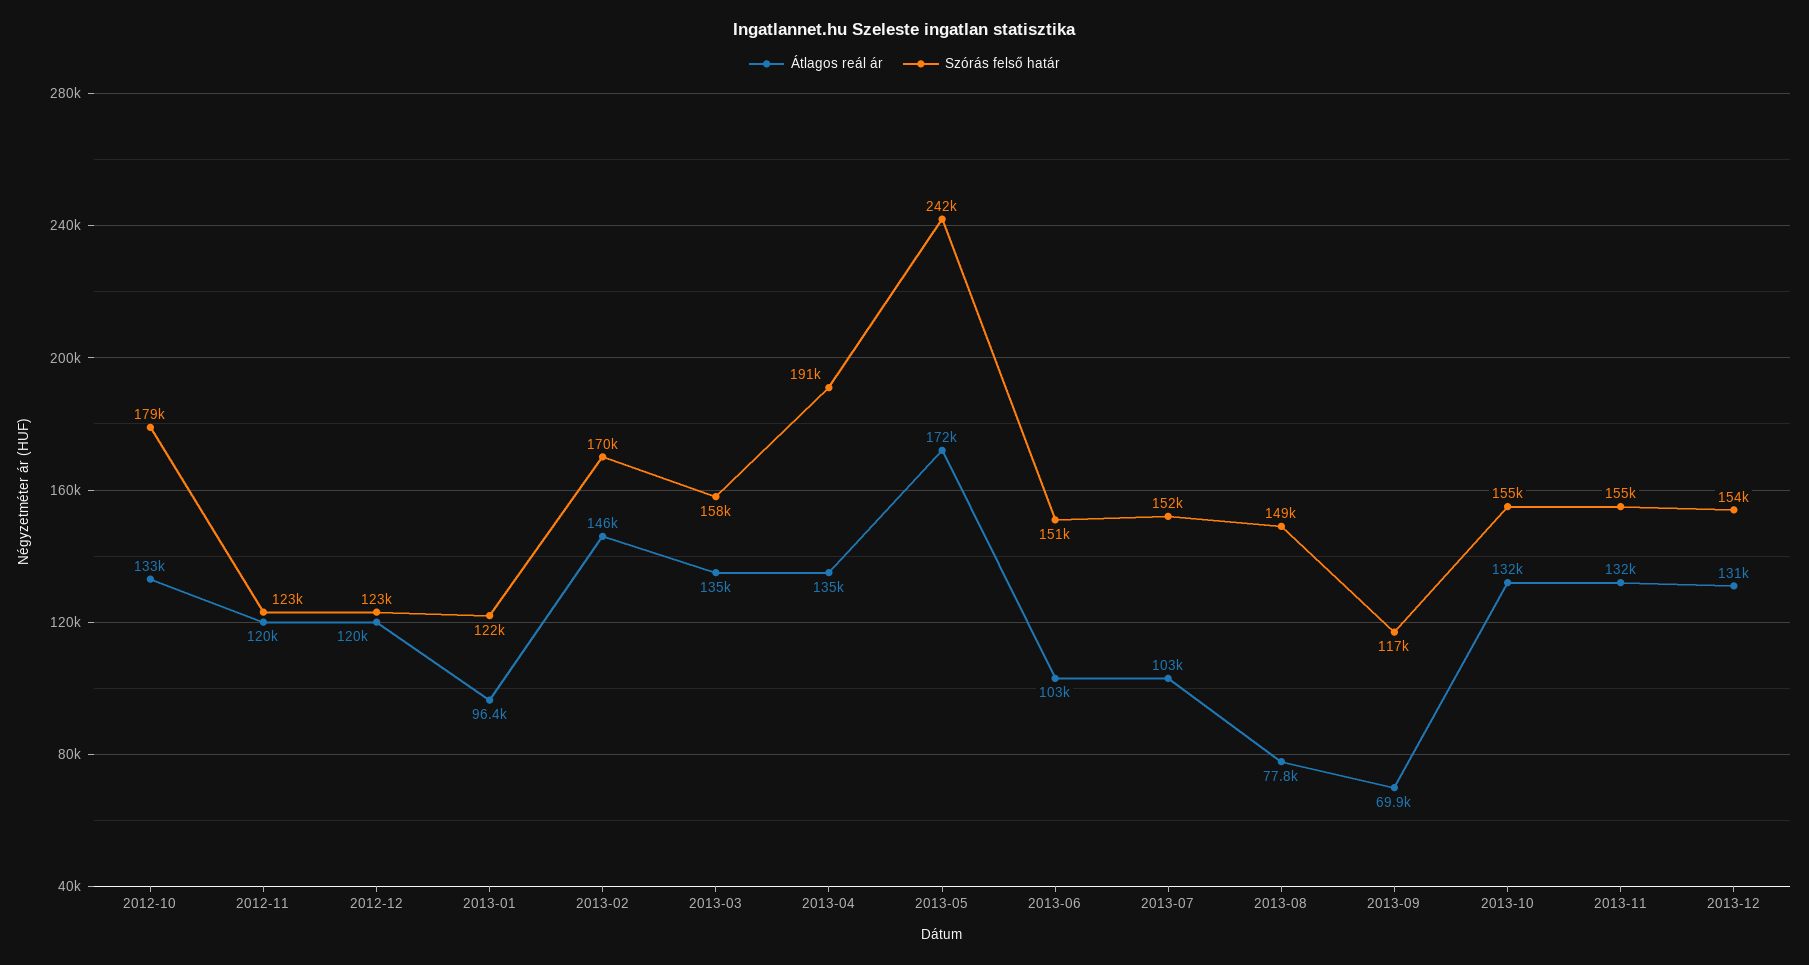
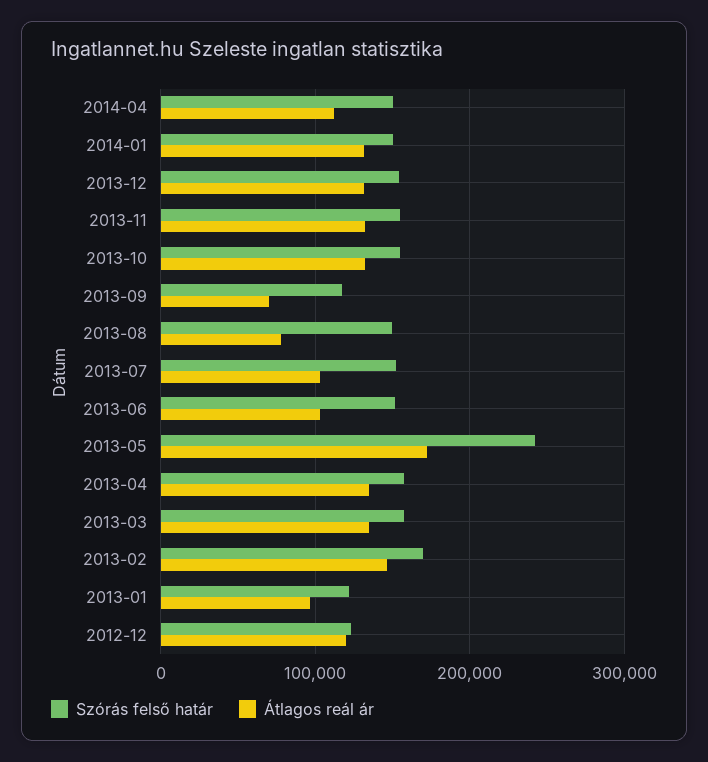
Átlagos reál ár, 2012-10: 133000 -> none
Szórás felső határ, 2012-10: 179000 -> none
Átlagos reál ár, 2012-11: 120000 -> none
Szórás felső határ, 2012-11: 123000 -> none
Szórás felső határ, 2013-04: 191000 -> 160000
Szórás felső határ, 2014-04: none -> 150000
Átlagos reál ár, 2014-04: none -> 110000
Szórás felső határ, 2014-01: none -> 150000
Átlagos reál ár, 2014-01: none -> 130000

